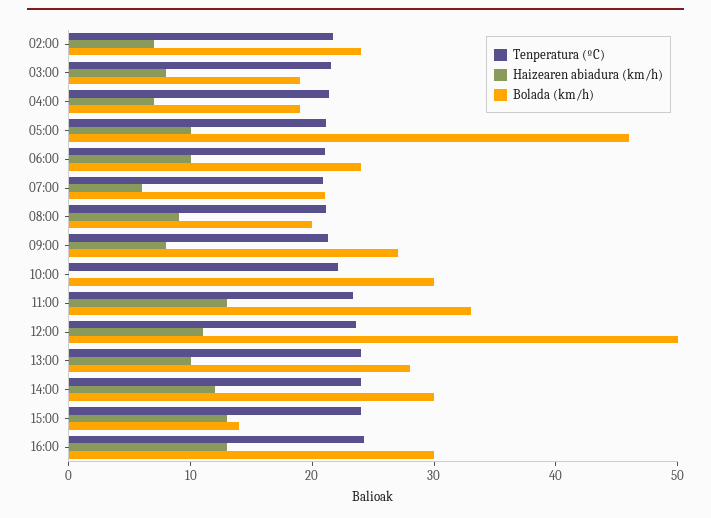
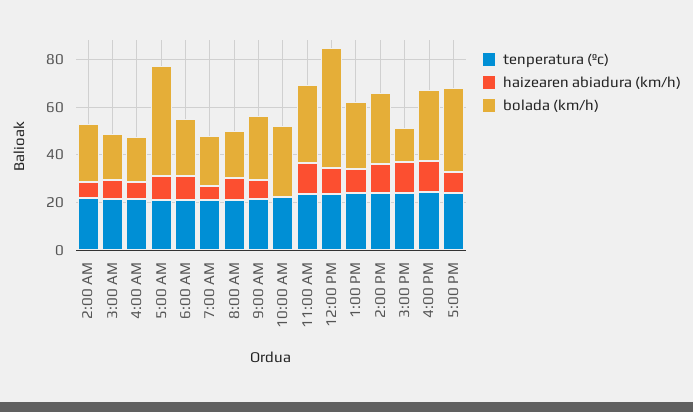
Tenperatura (ºC), 5:00 PM: none -> 25
Haizearen abiadura (km/h), 5:00 PM: none -> 10
Bolada (km/h), 5:00 PM: none -> 35

